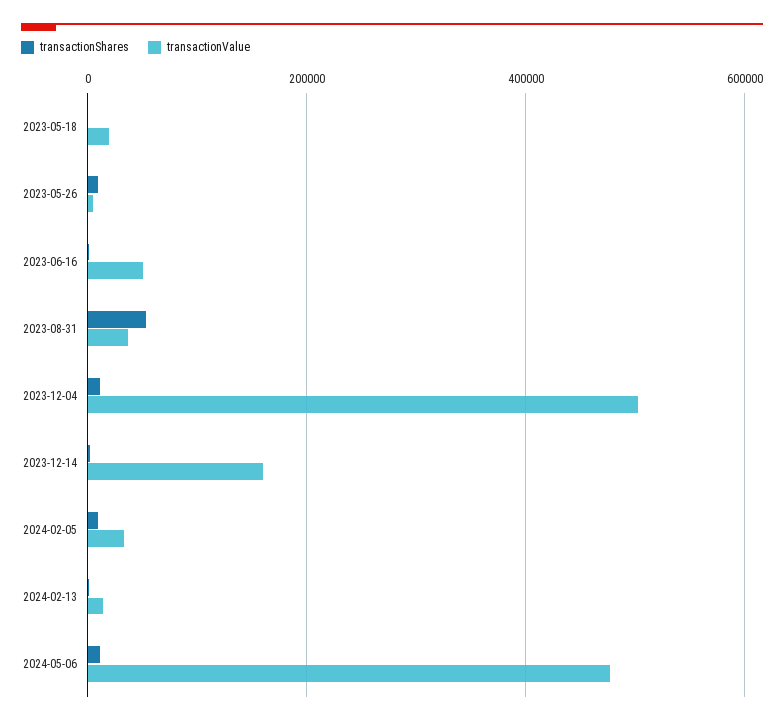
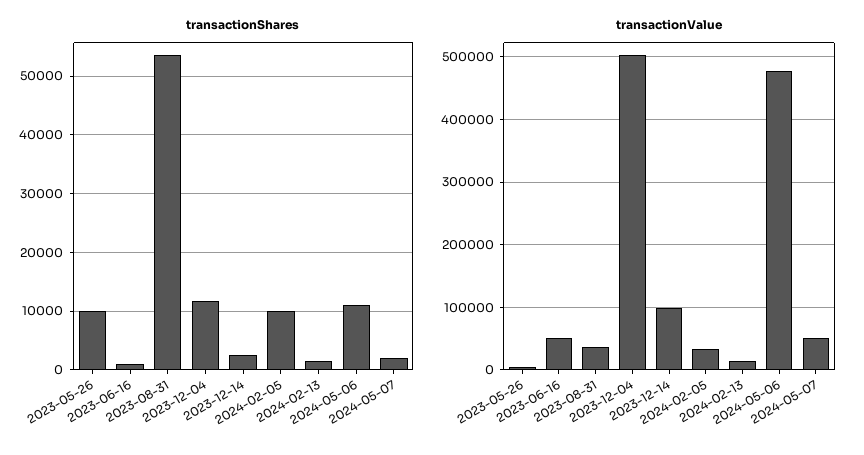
transactionShares, 2023-05-18: 0 -> none
transactionValue, 2023-05-18: 20000 -> none
transactionValue, 2023-12-14: 160000 -> 100000
transactionShares, 2024-05-07: none -> 2000
transactionValue, 2024-05-07: none -> 50000

